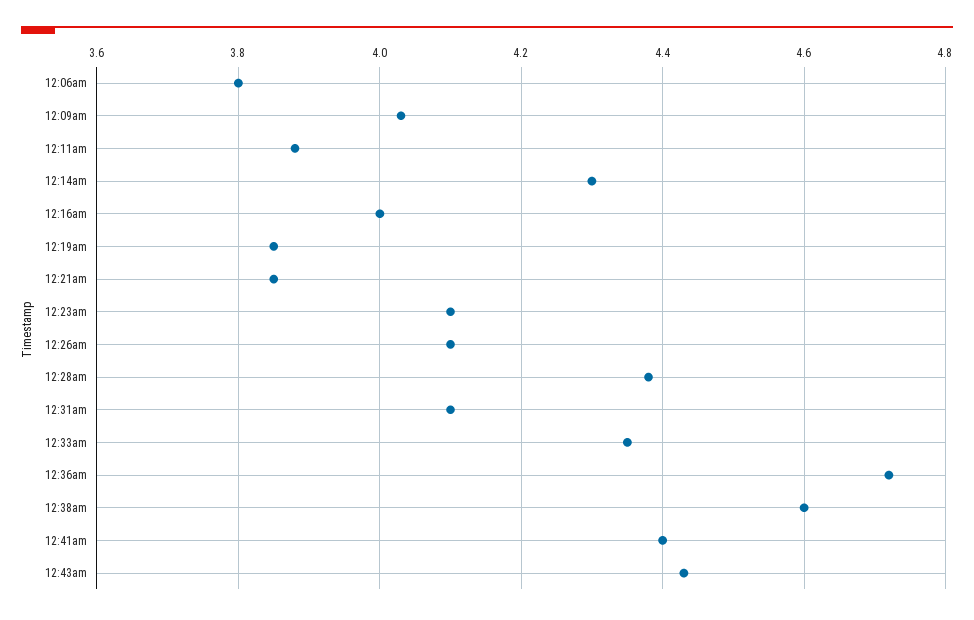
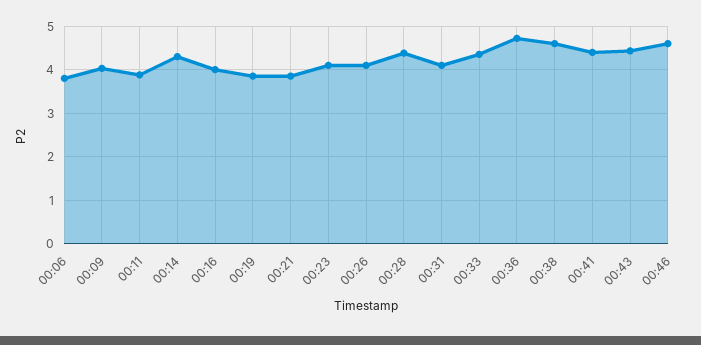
00:46: none -> 4.6

